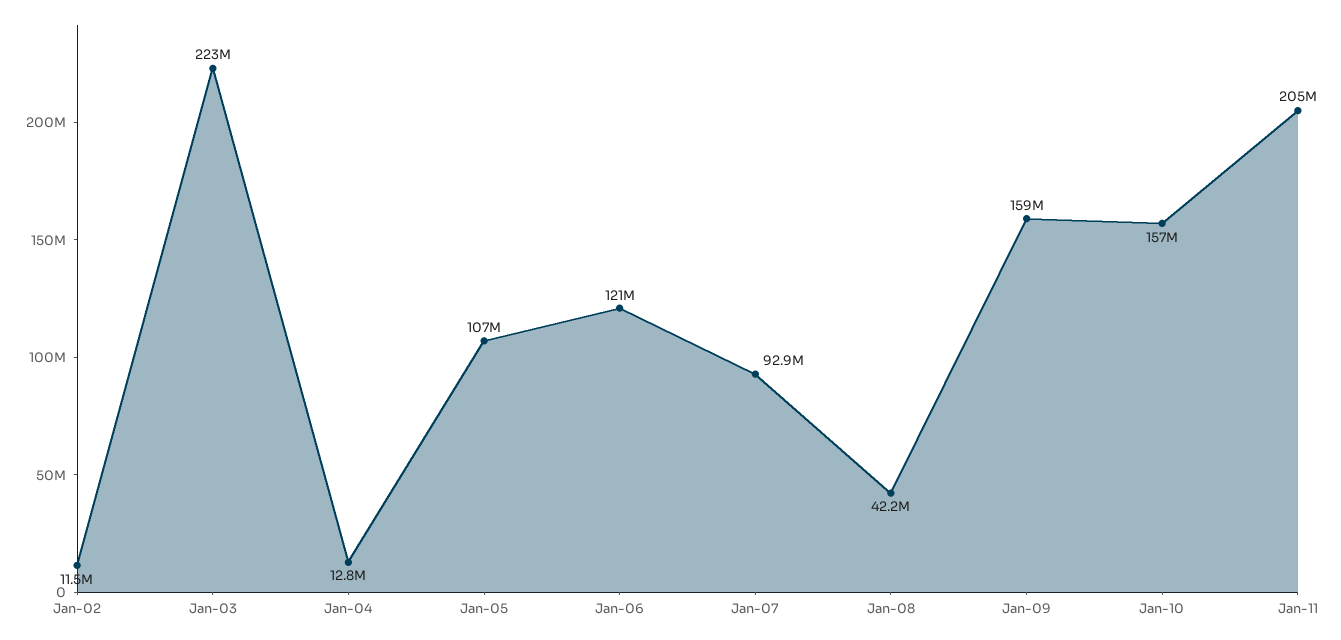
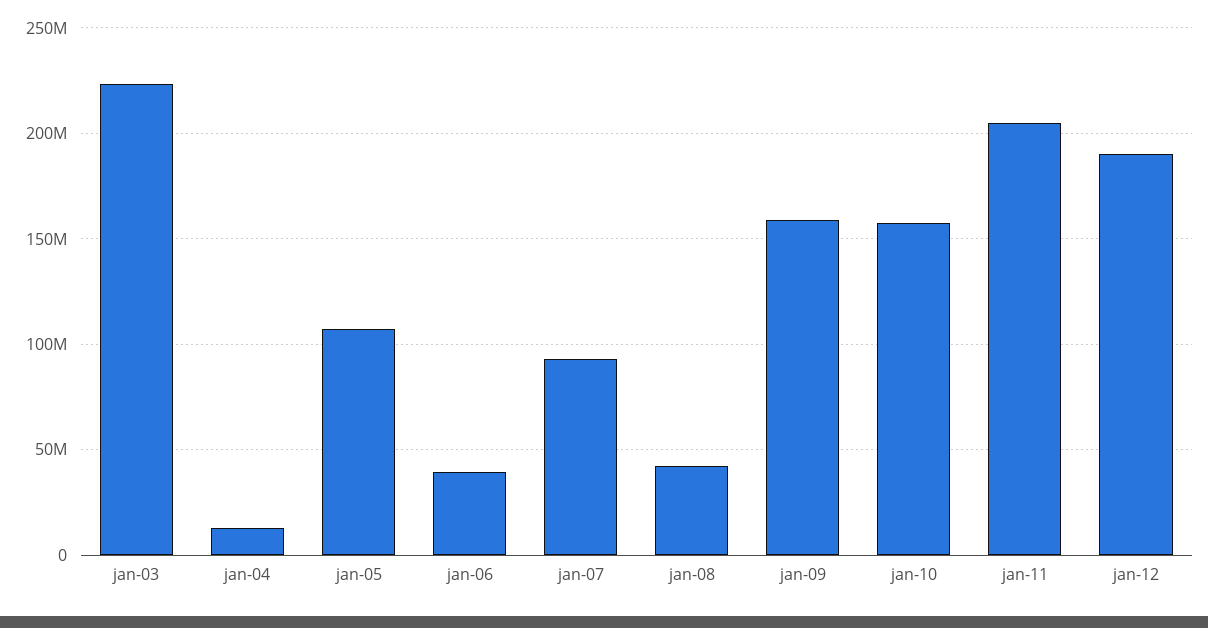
Jan-02: 11500000 -> none
Jan-06: 121000000 -> 40000000
jan-12: none -> 190000000

